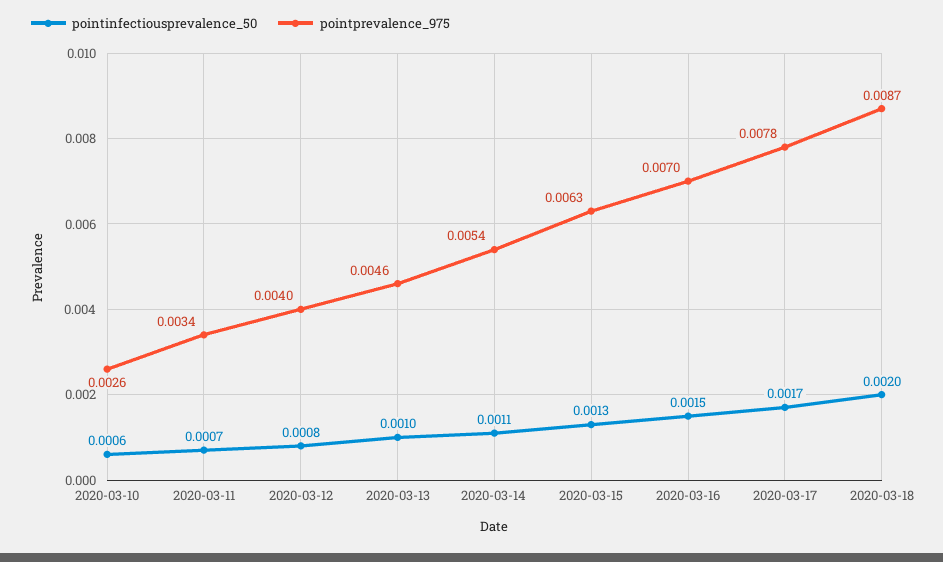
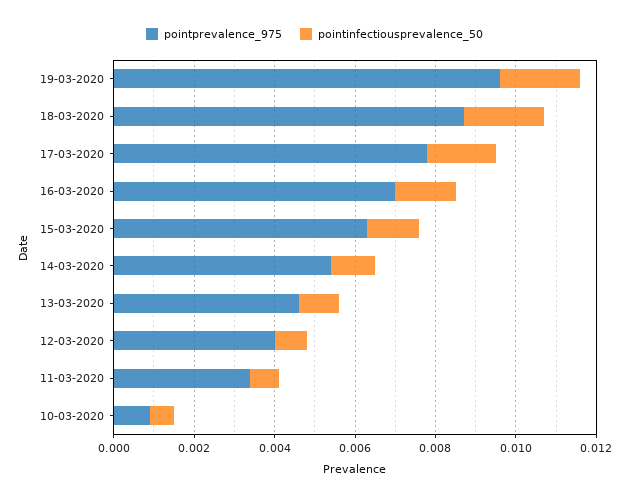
pointprevalence_975, 2020-03-10: 0.0026 -> 0.001
pointprevalence_975, 19-03-2020: none -> 0.0095
pointinfectiousprevalence_50, 19-03-2020: none -> 0.002

